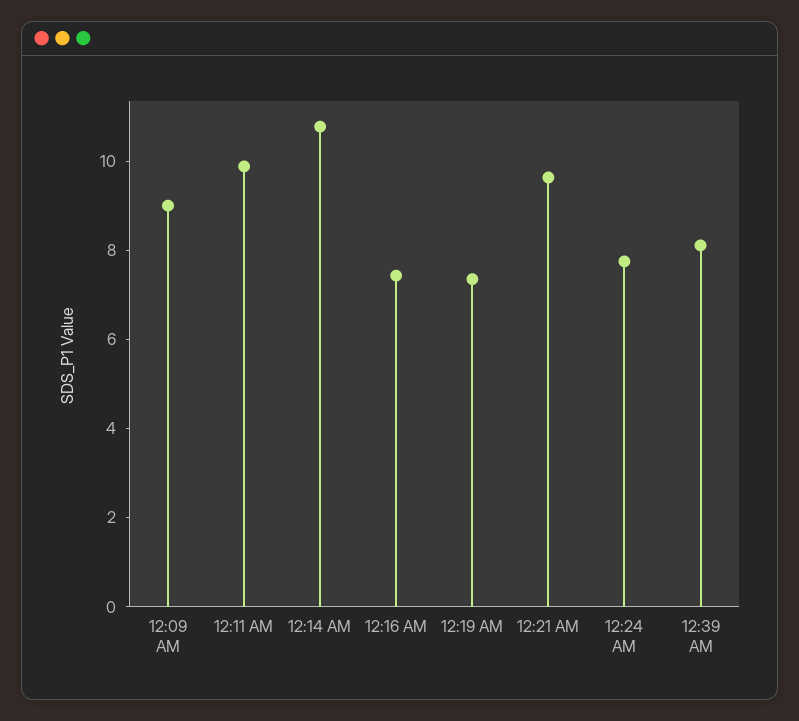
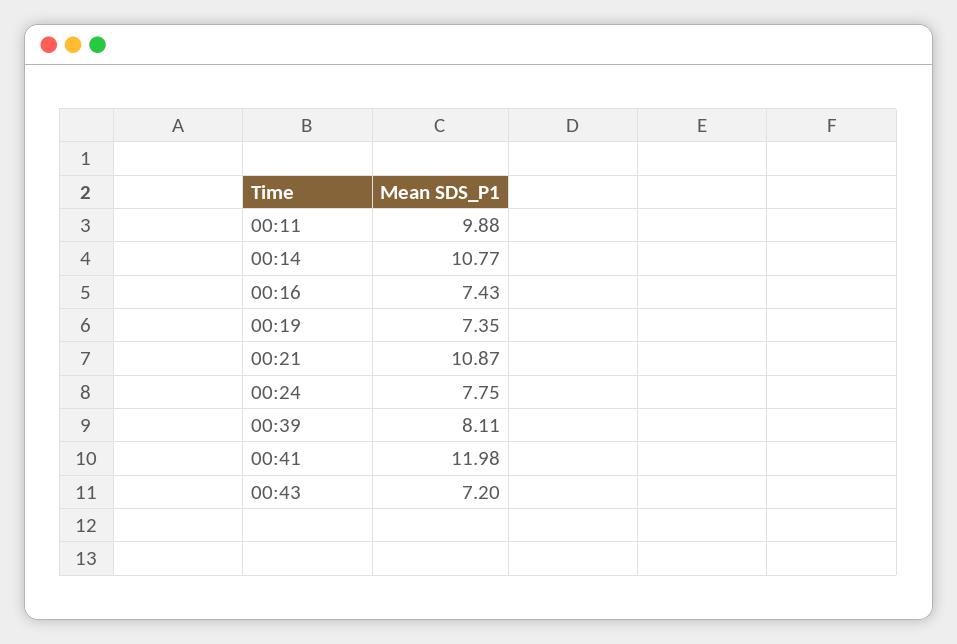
12:09 AM: 9 -> none
12:21 AM: 9.5 -> 10.87
00:41: none -> 11.98
00:43: none -> 7.2

